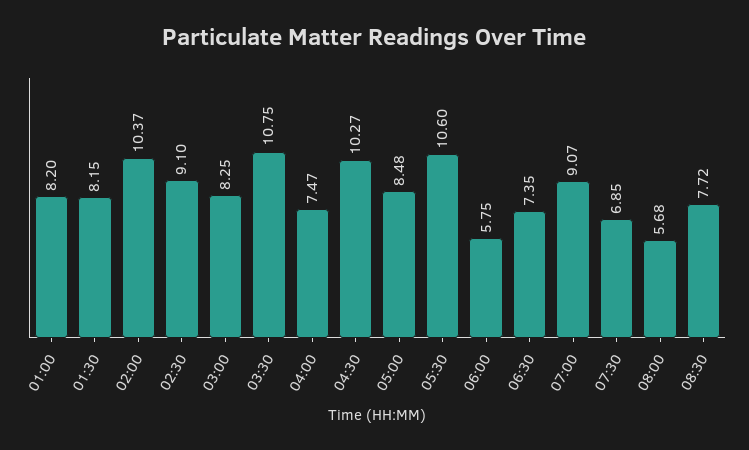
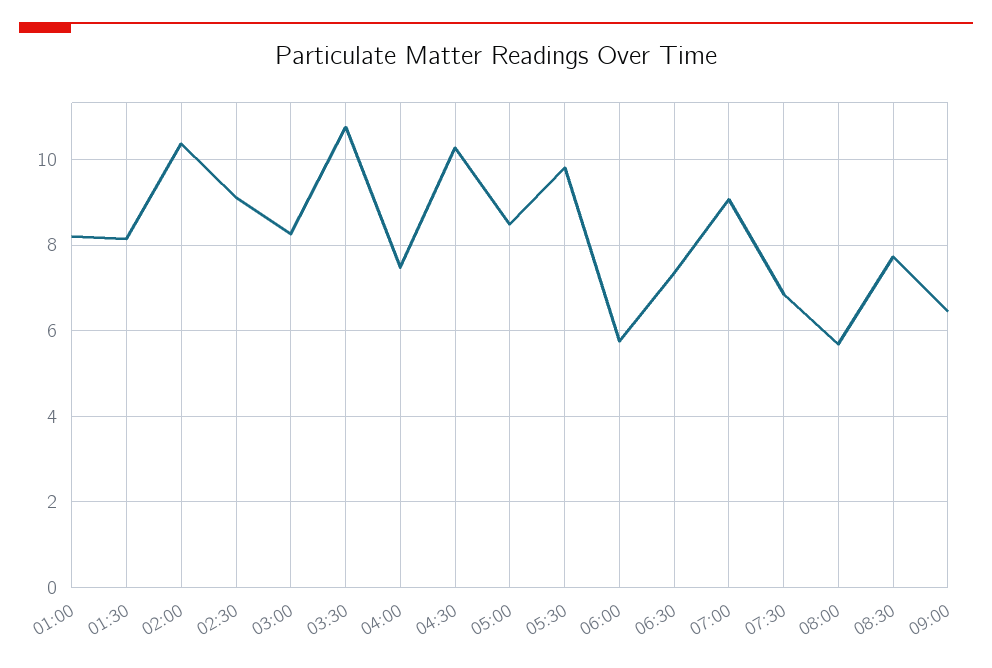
05:30: 10.6 -> 9.8
09:00: none -> 6.4

